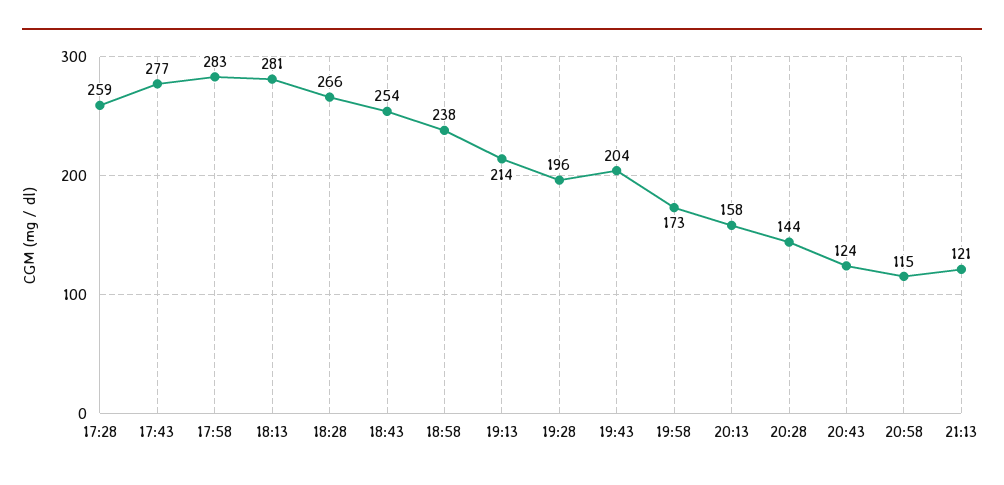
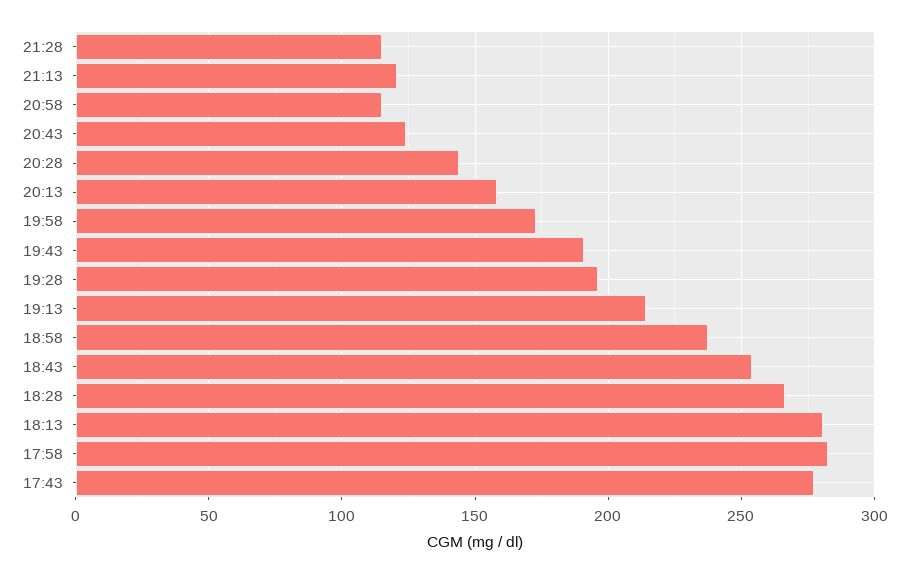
17:28: 259 -> none
19:43: 204 -> 190
21:28: none -> 115

